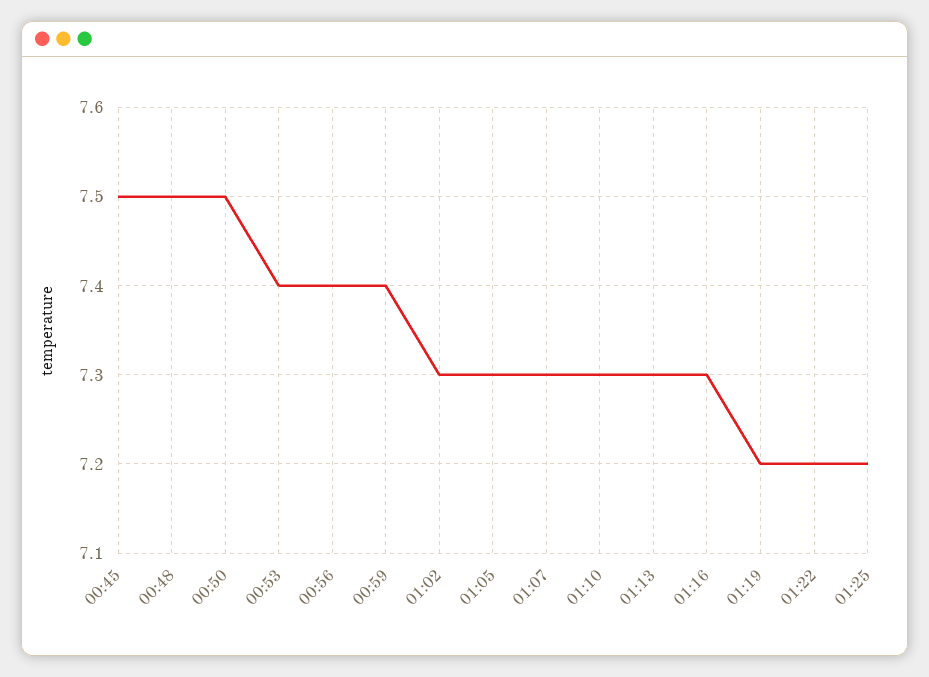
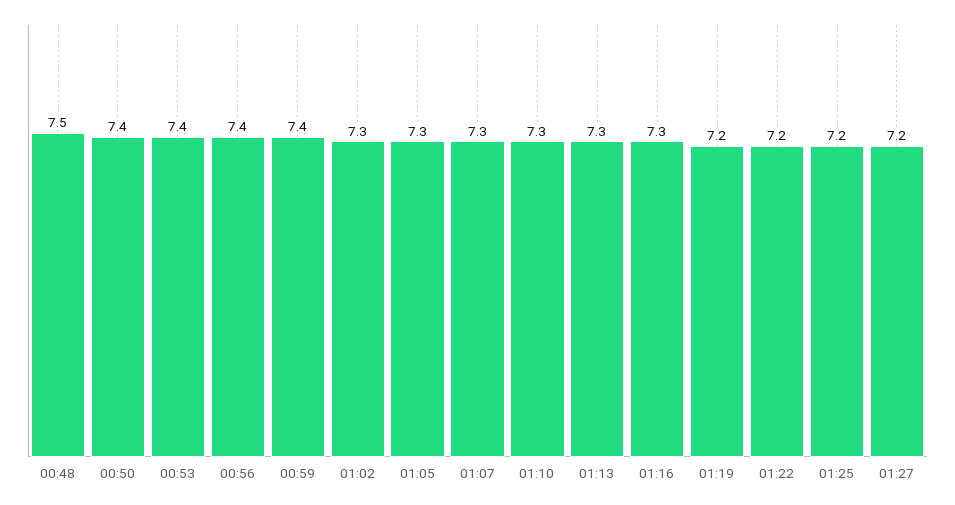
00:45: 7.5 -> none
00:50: 7.5 -> 7.4
01:27: none -> 7.2

